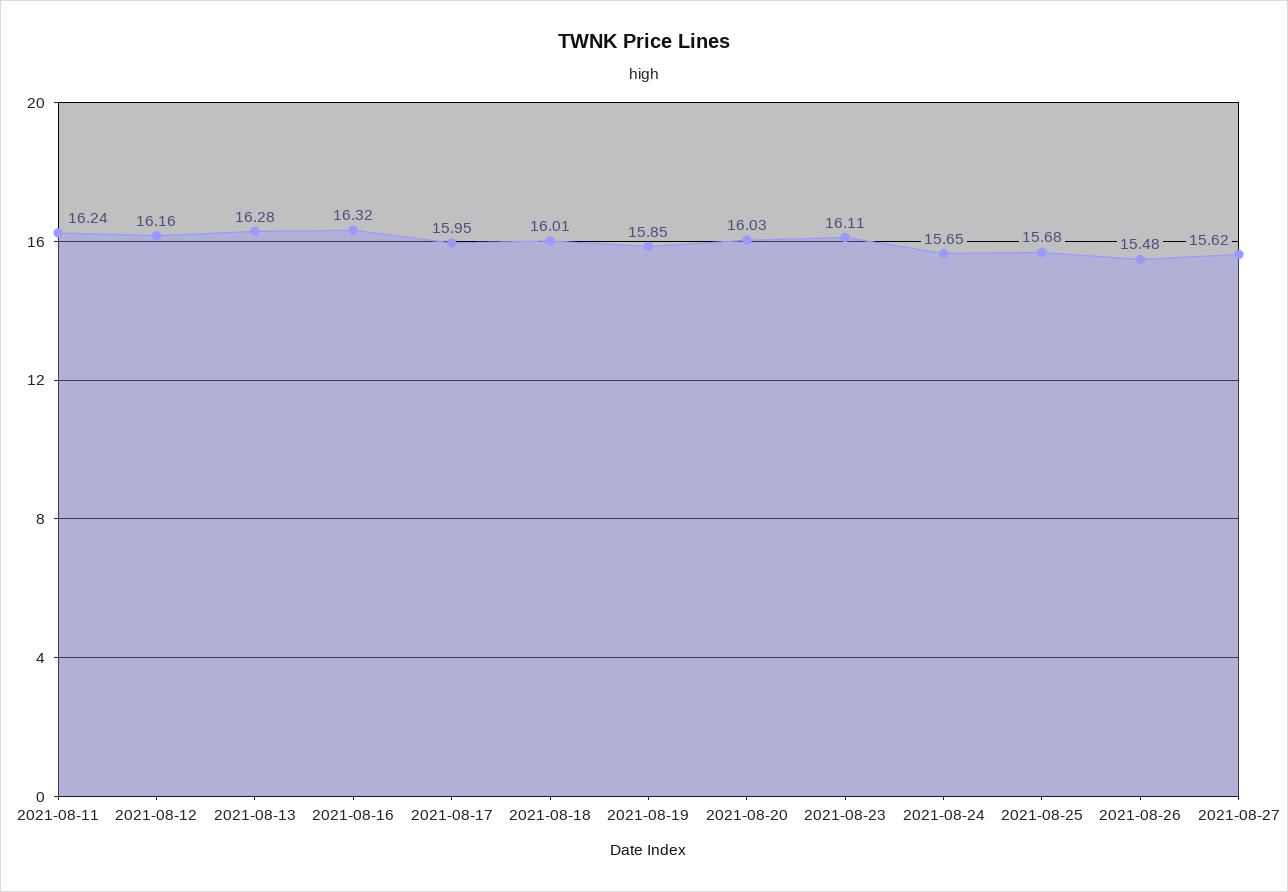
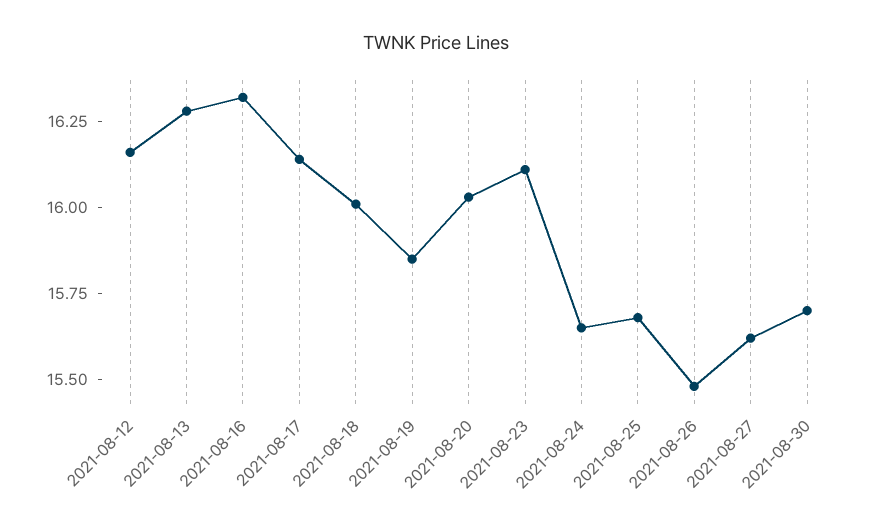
2021-08-11: 16.24 -> none
2021-08-17: 15.95 -> 16.15
2021-08-30: none -> 15.7

